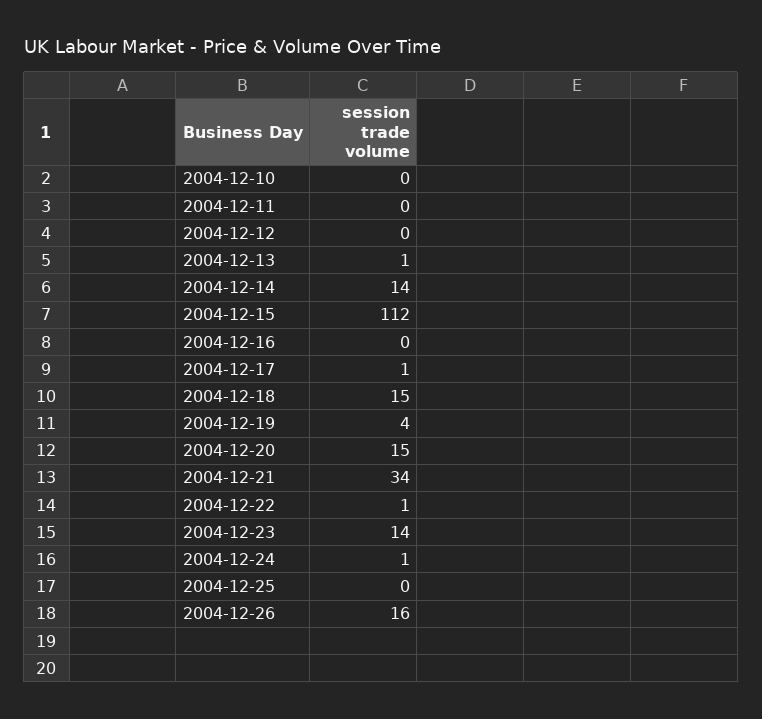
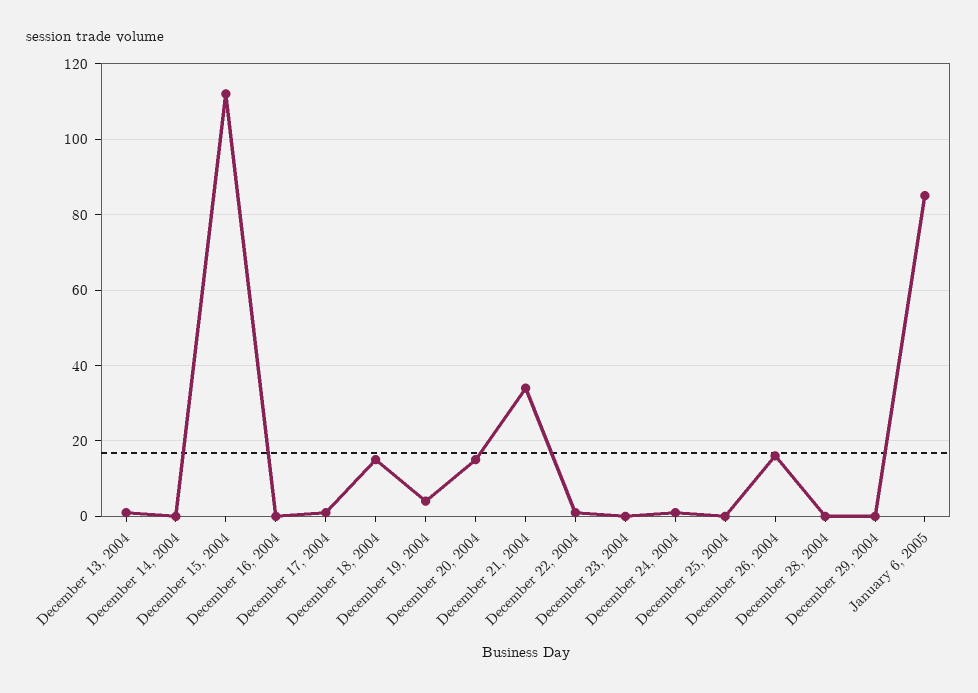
2004-12-10: 0 -> none
2004-12-11: 0 -> none
2004-12-12: 0 -> none
2004-12-14: 14 -> 0
2004-12-23: 14 -> 0
December 28, 2004: none -> 0
December 29, 2004: none -> 0
January 6, 2005: none -> 85

